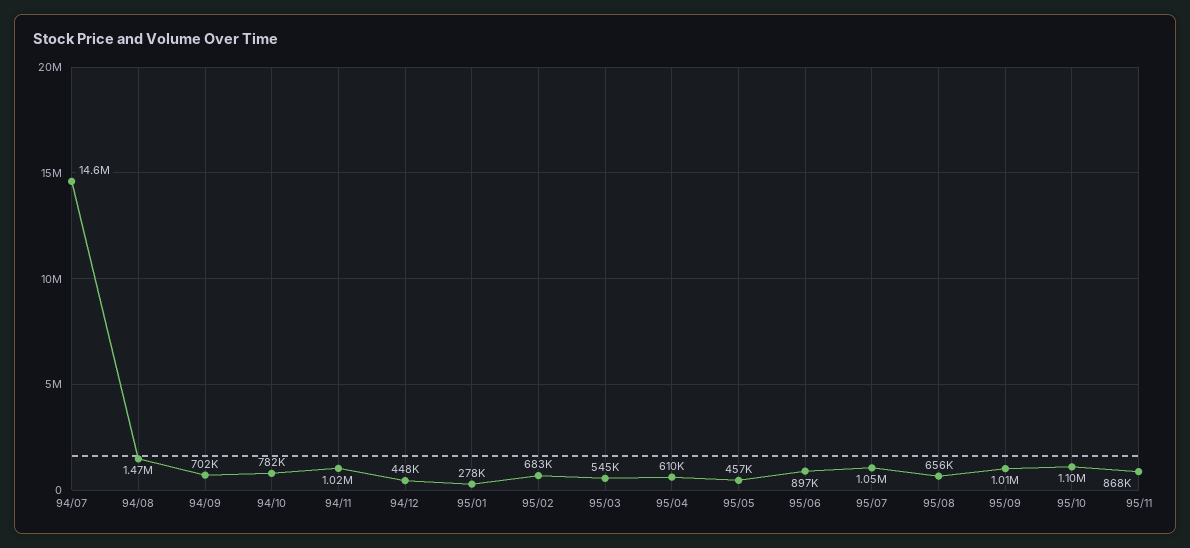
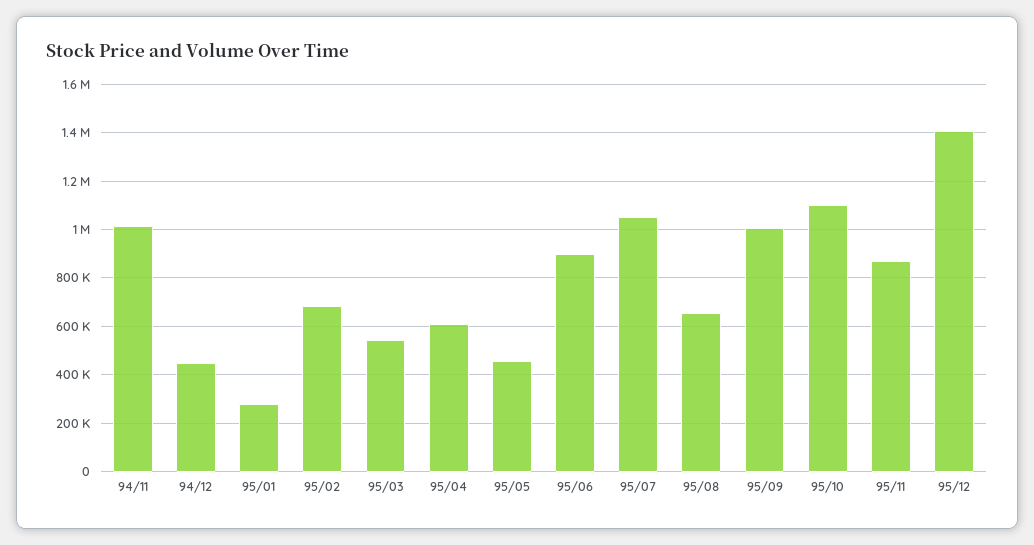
94/07: 14600000 -> none
94/08: 1470000 -> none
94/09: 702000 -> none
94/10: 782000 -> none
95/12: none -> 1400000

